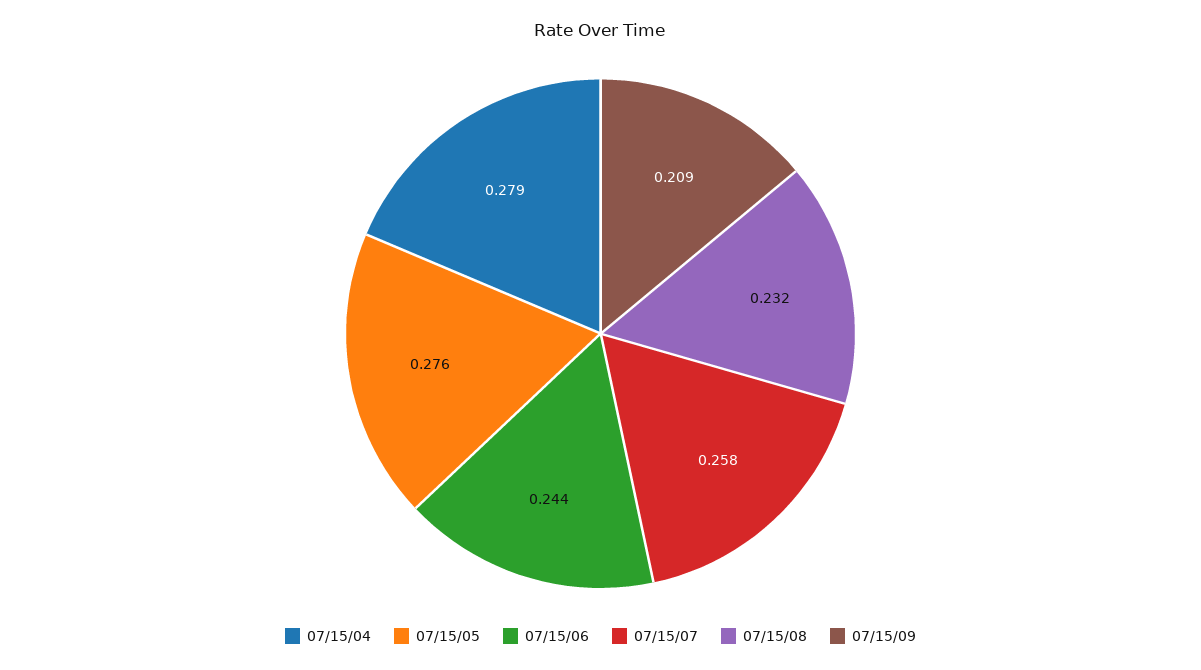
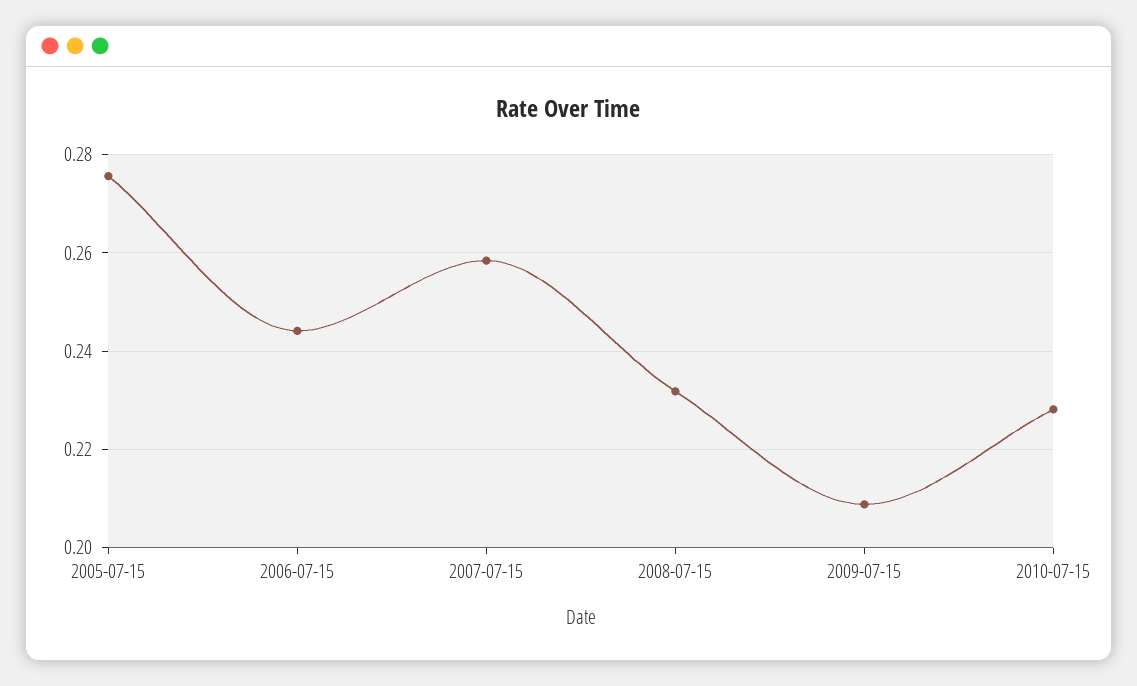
07/15/04: 0.279 -> none
2010-07-15: none -> 0.228

